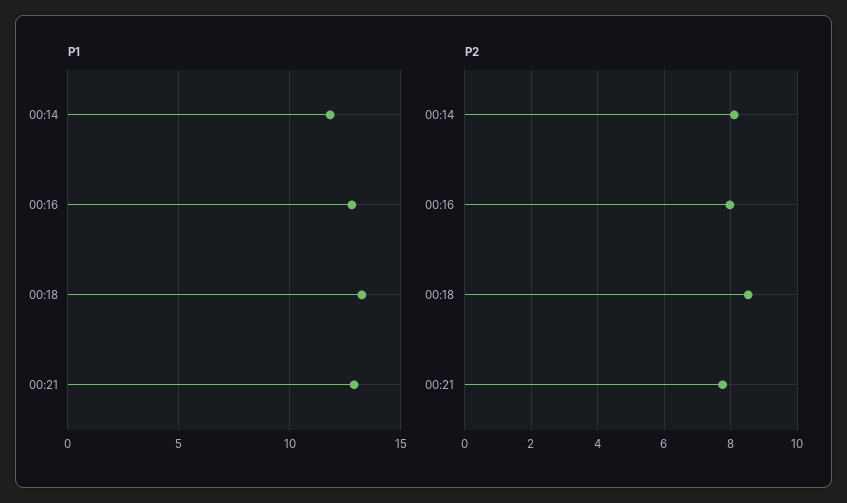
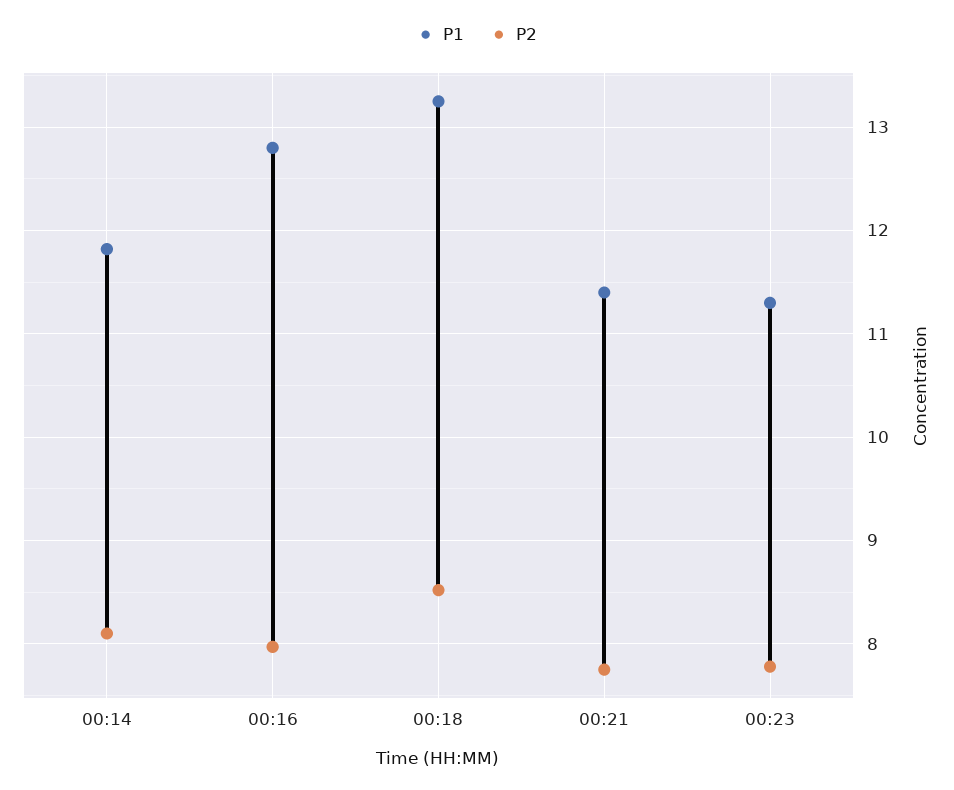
P1, 00:21: 13 -> 11.4
P1, 00:23: none -> 11.3
P2, 00:23: none -> 7.8

